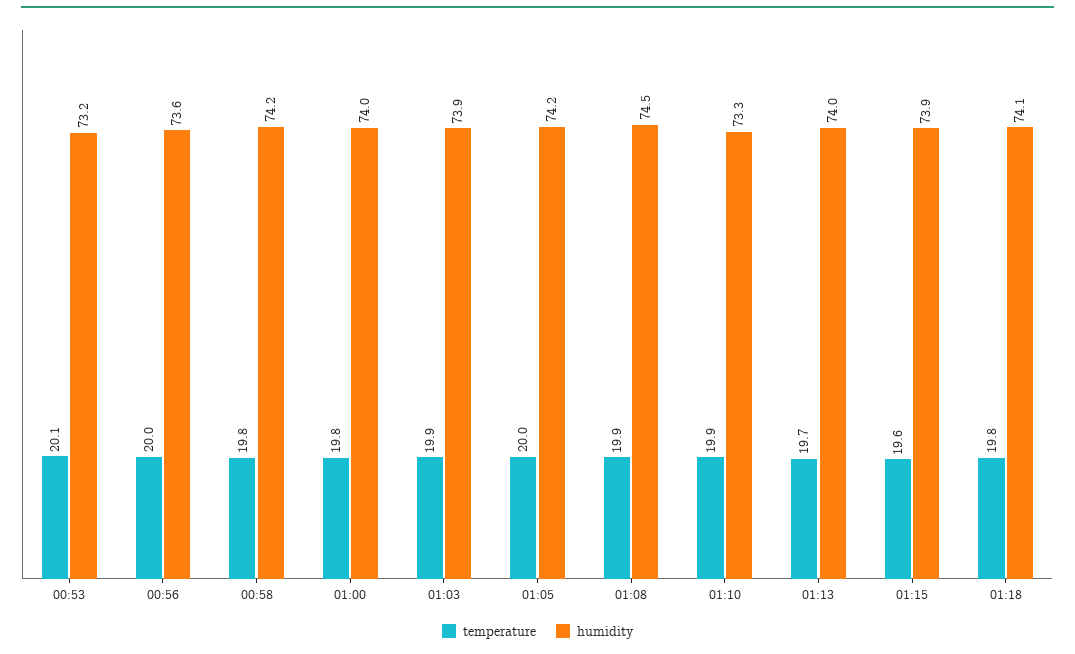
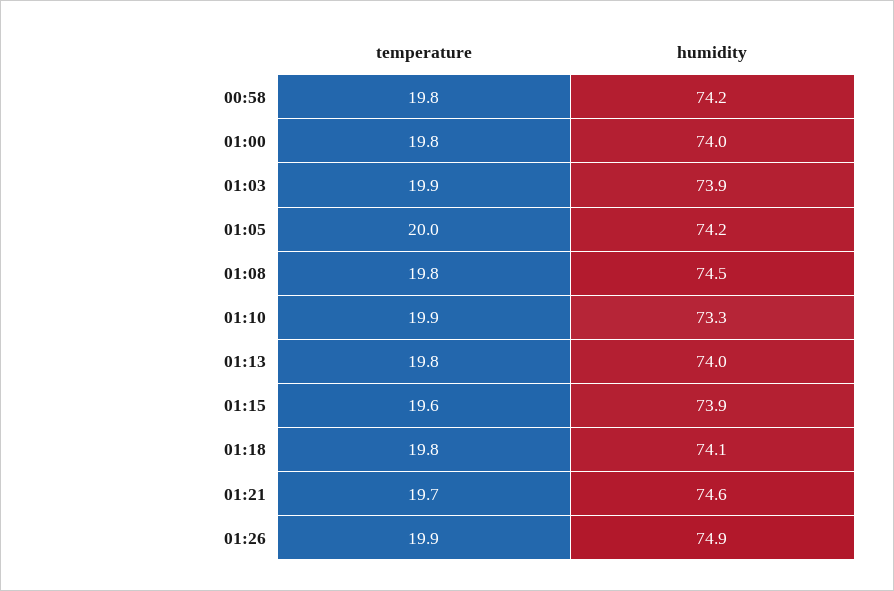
temperature, 00:53: 20.1 -> none
humidity, 00:53: 73.2 -> none
temperature, 00:56: 20 -> none
humidity, 00:56: 73.6 -> none
temperature, 01:08: 19.9 -> 19.8
temperature, 01:13: 19.7 -> 19.8
temperature, 01:21: none -> 19.7
humidity, 01:21: none -> 74.6
temperature, 01:26: none -> 19.9
humidity, 01:26: none -> 74.9

